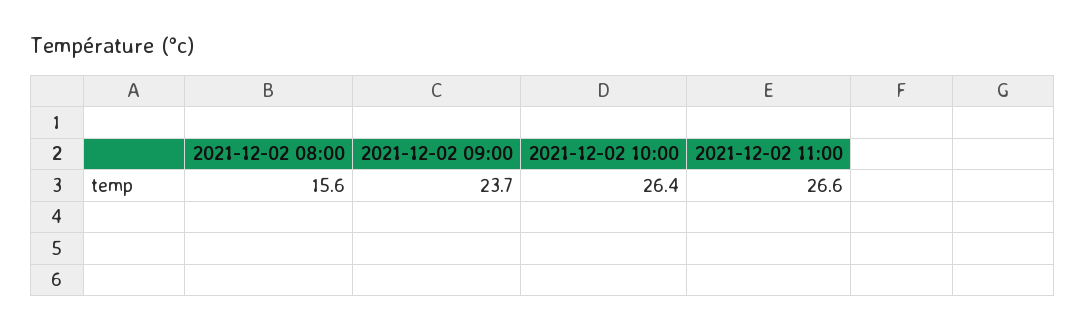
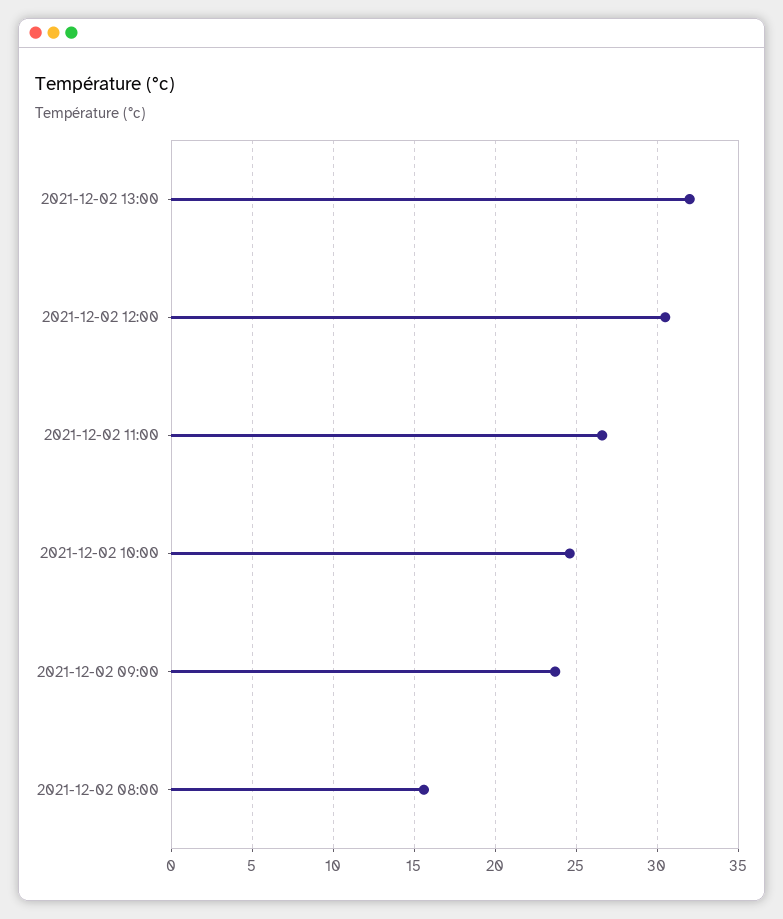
2021-12-02 10:00: 26.4 -> 24.5
2021-12-02 13:00: none -> 32
2021-12-02 12:00: none -> 30.5

